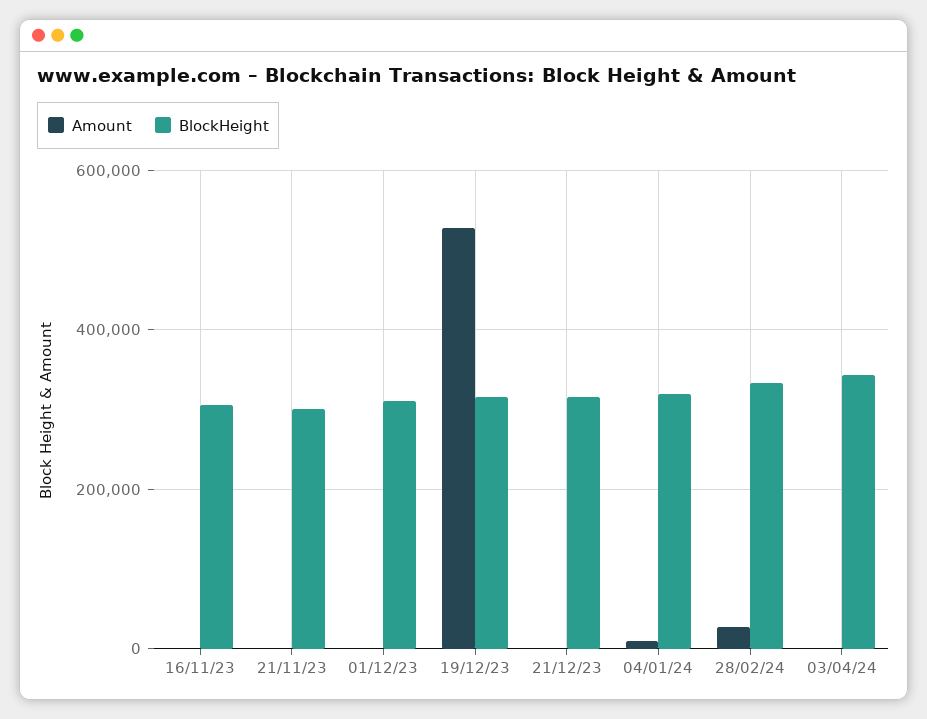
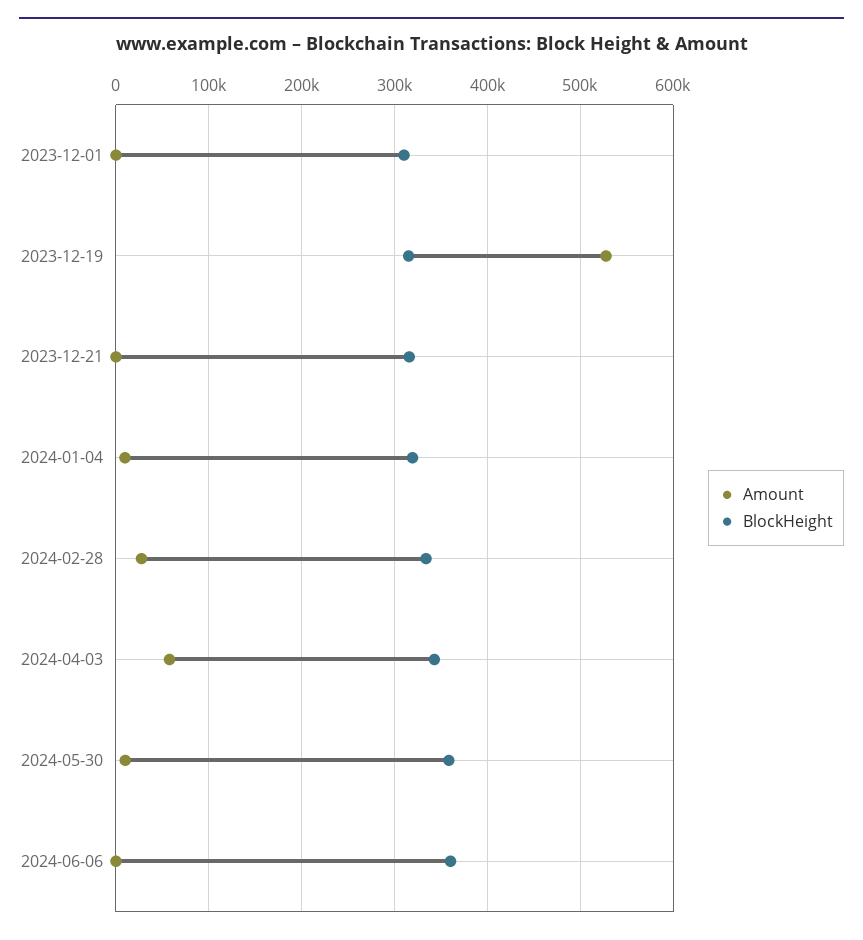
Amount, 16/11/23: 0 -> none
BlockHeight, 16/11/23: 300000 -> none
Amount, 21/11/23: 0 -> none
BlockHeight, 21/11/23: 300000 -> none
Amount, 03/04/24: 0 -> 60000
Amount, 2024-05-30: none -> 10000
BlockHeight, 2024-05-30: none -> 360000
Amount, 2024-06-06: none -> 0
BlockHeight, 2024-06-06: none -> 360000

